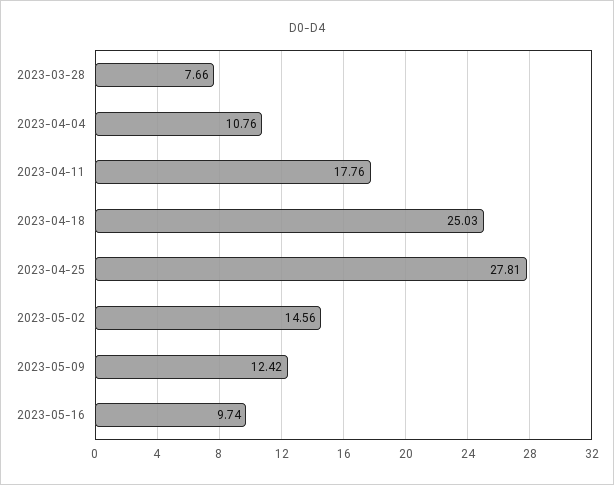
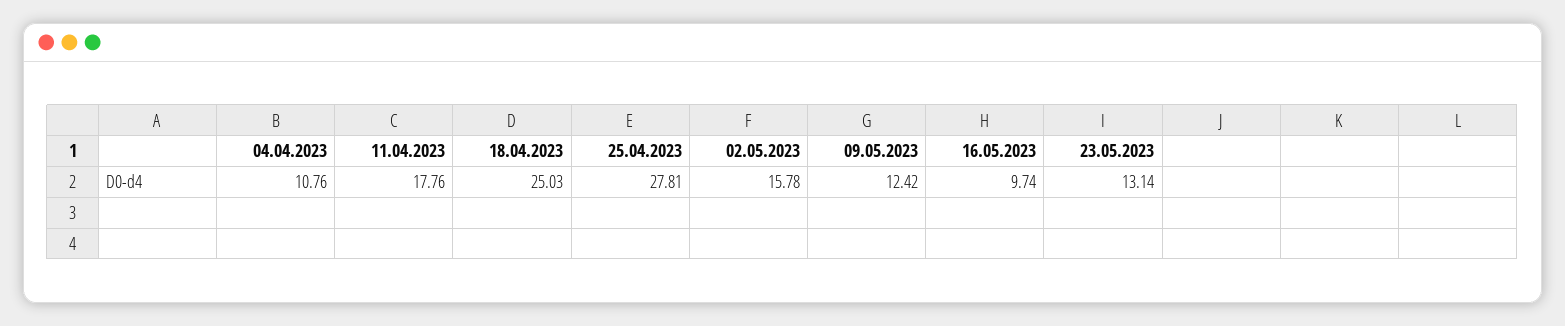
2023-03-28: 7.66 -> none
2023-05-02: 14.56 -> 15.78
23.05.2023: none -> 13.14

